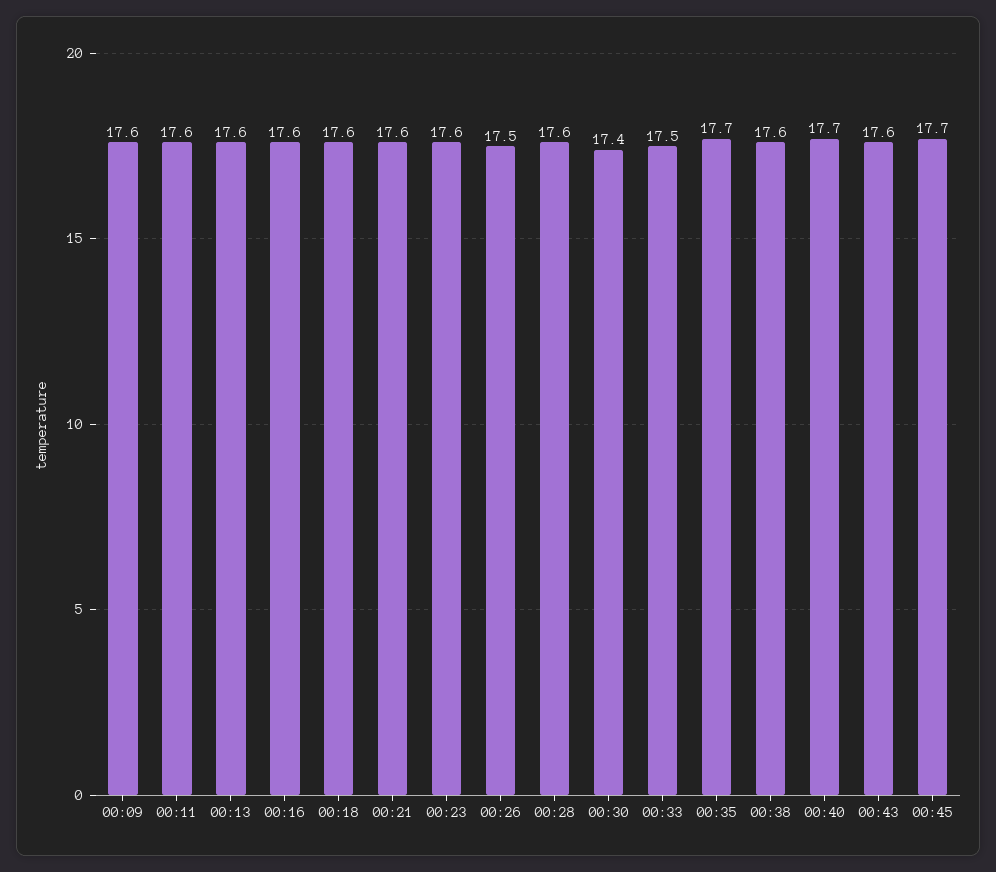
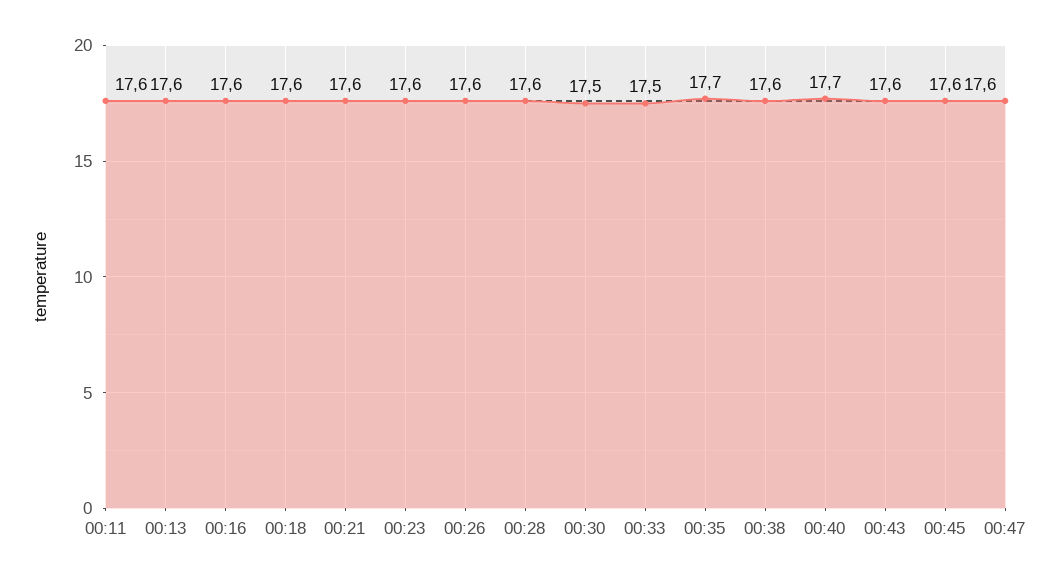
00:09: 17.6 -> none
00:26: 17.5 -> 17.6
00:30: 17.4 -> 17.5
00:45: 17.7 -> 17.6
00:47: none -> 17.6

